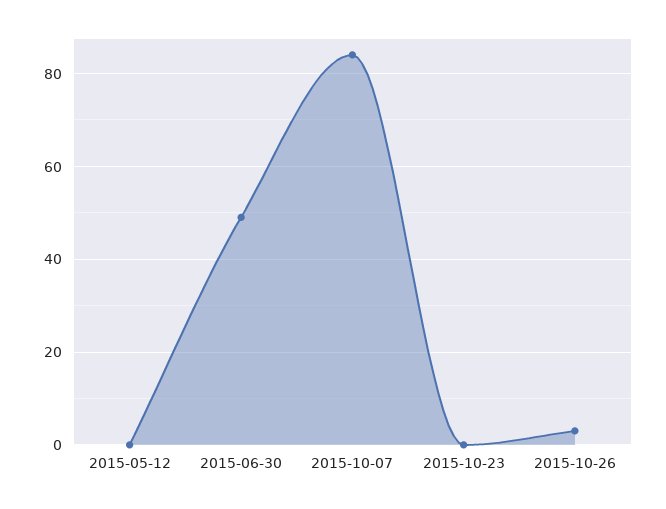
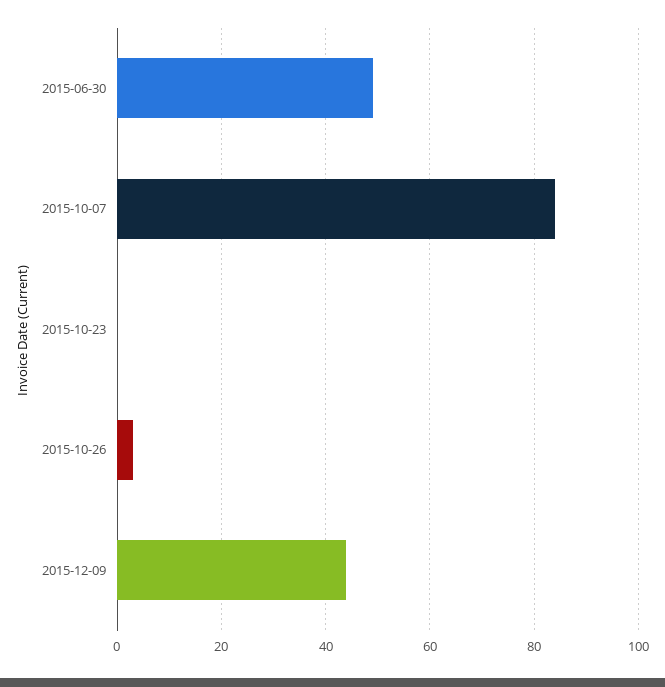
2015-05-12: 0 -> none
2015-12-09: none -> 45

